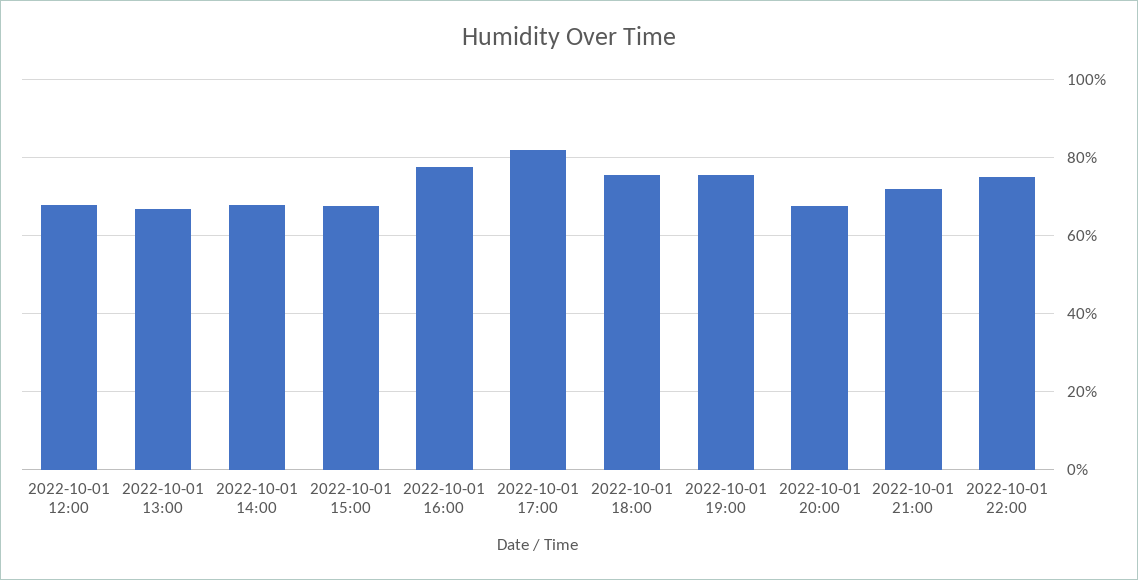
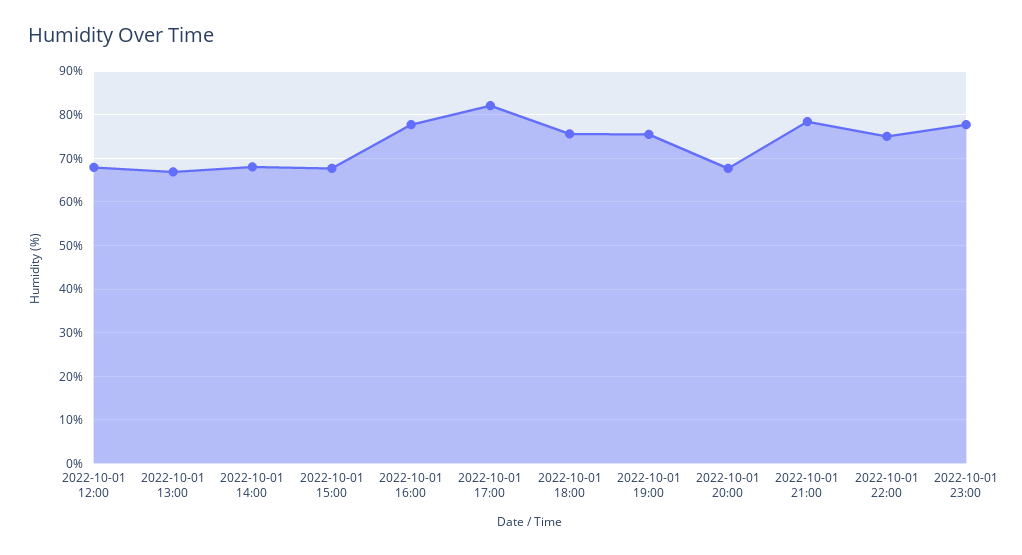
2022-10-01 21:00: 72 -> 78
2022-10-01 23:00: none -> 78

